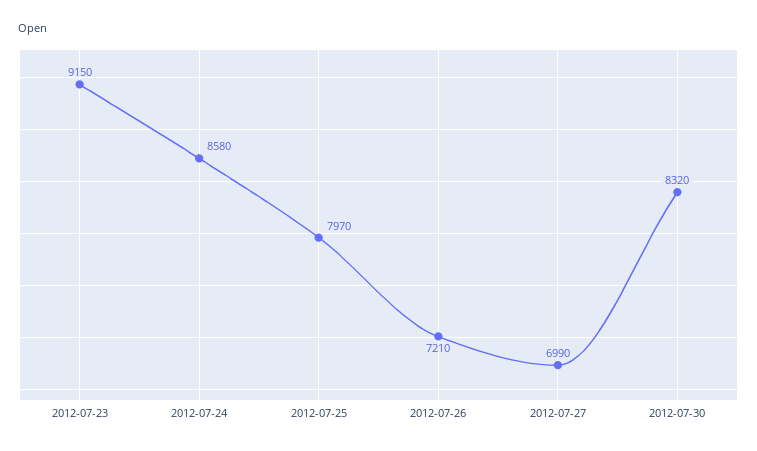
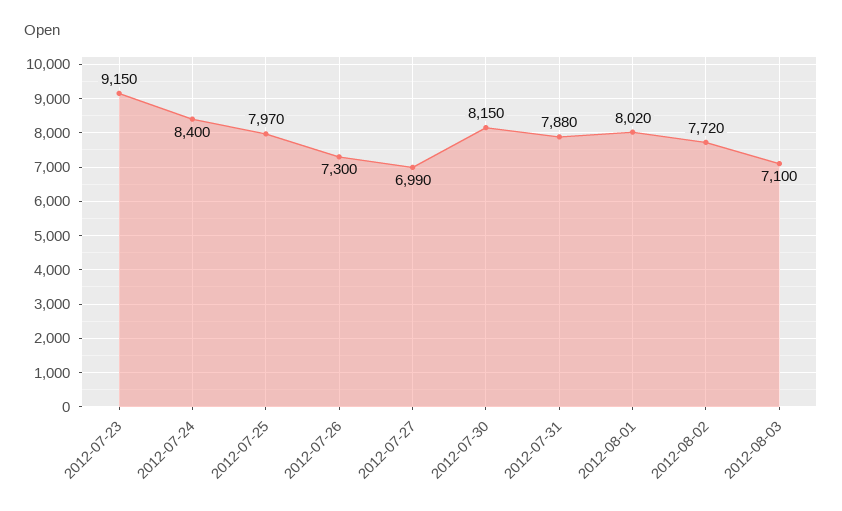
2012-07-24: 8580 -> 8400
2012-07-26: 7210 -> 7300
2012-07-30: 8320 -> 8150
2012-07-31: none -> 7880
2012-08-01: none -> 8020
2012-08-02: none -> 7720
2012-08-03: none -> 7100

